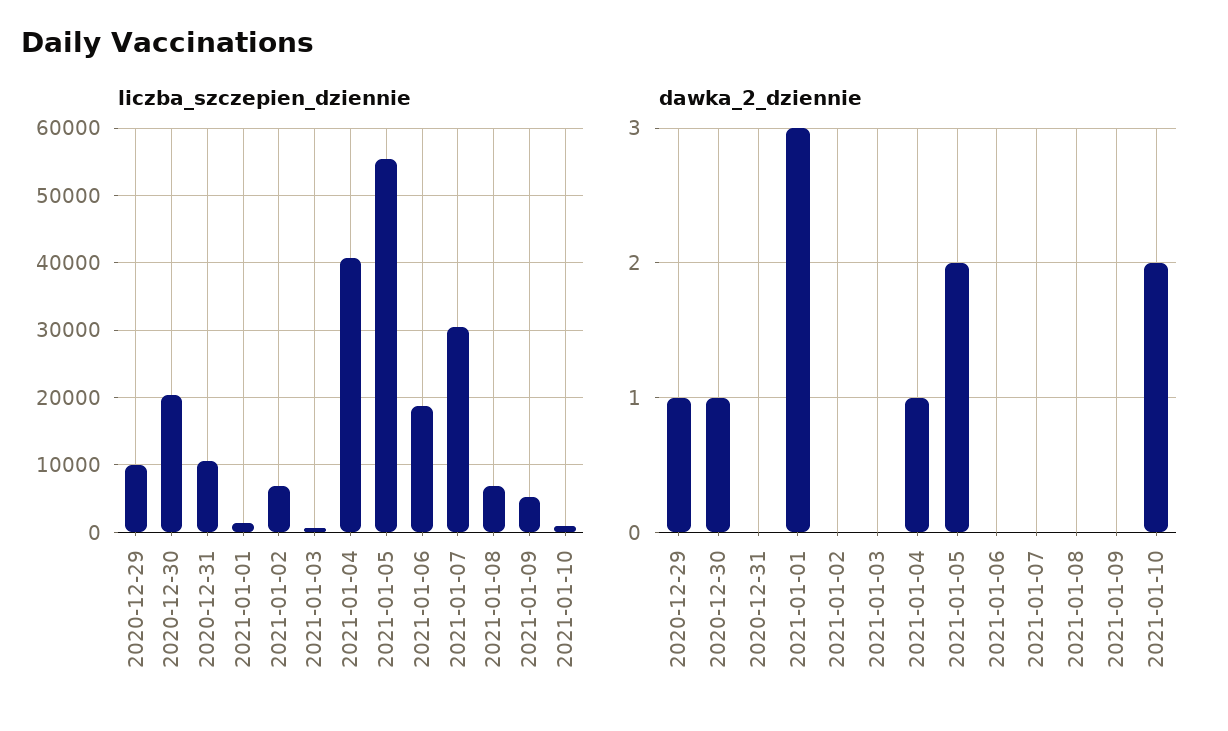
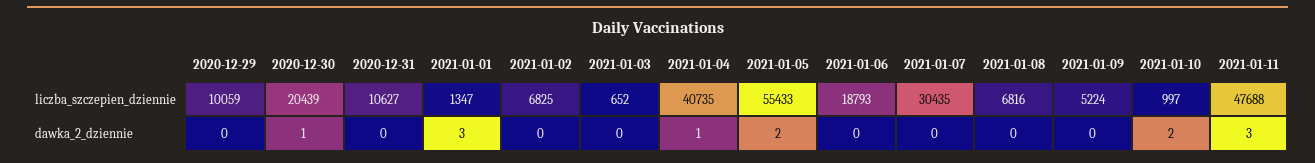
dawka_2_dziennie, 2020-12-29: 1 -> 0
liczba_szczepien_dziennie, 2021-01-11: none -> 47688
dawka_2_dziennie, 2021-01-11: none -> 3

